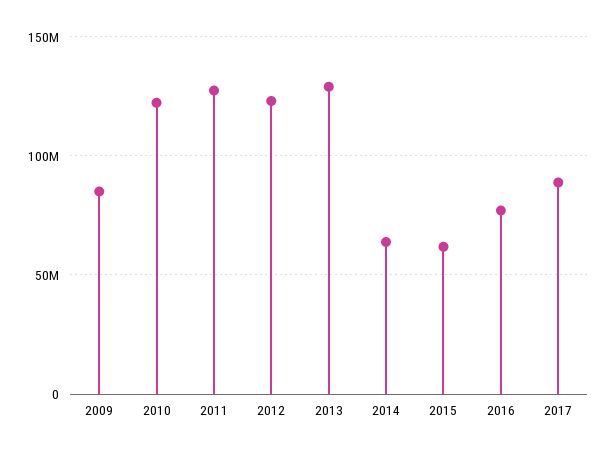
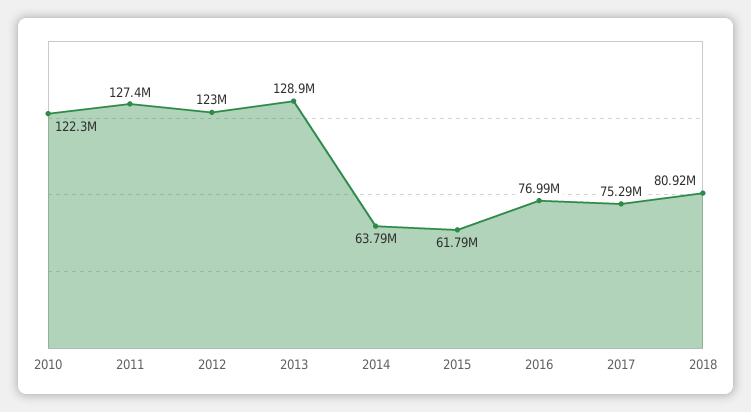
2009: 85000000 -> none
2017: 90000000 -> 75290000
2018: none -> 80920000

